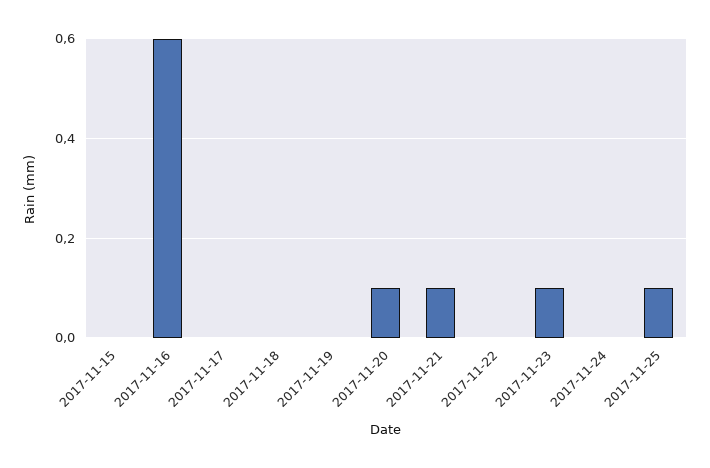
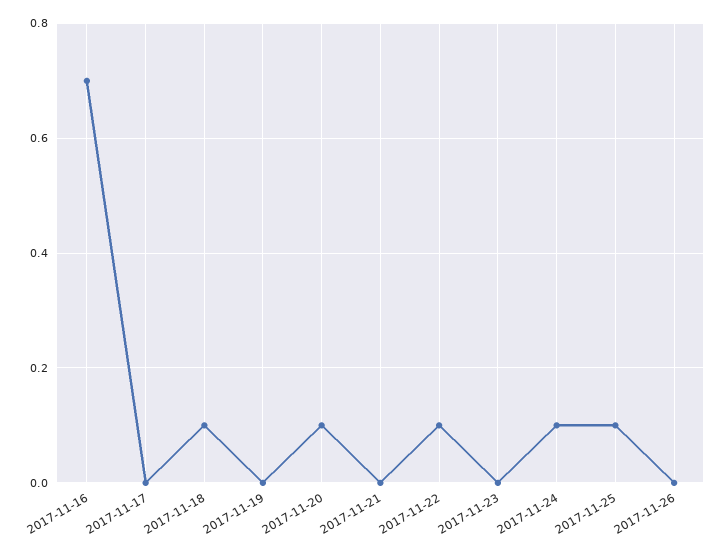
2017-11-15: 0 -> none
2017-11-16: 0.6 -> 0.7
2017-11-18: 0 -> 0.1
2017-11-21: 0.1 -> 0
2017-11-22: 0 -> 0.1
2017-11-23: 0.1 -> 0
2017-11-24: 0 -> 0.1
2017-11-26: none -> 0

